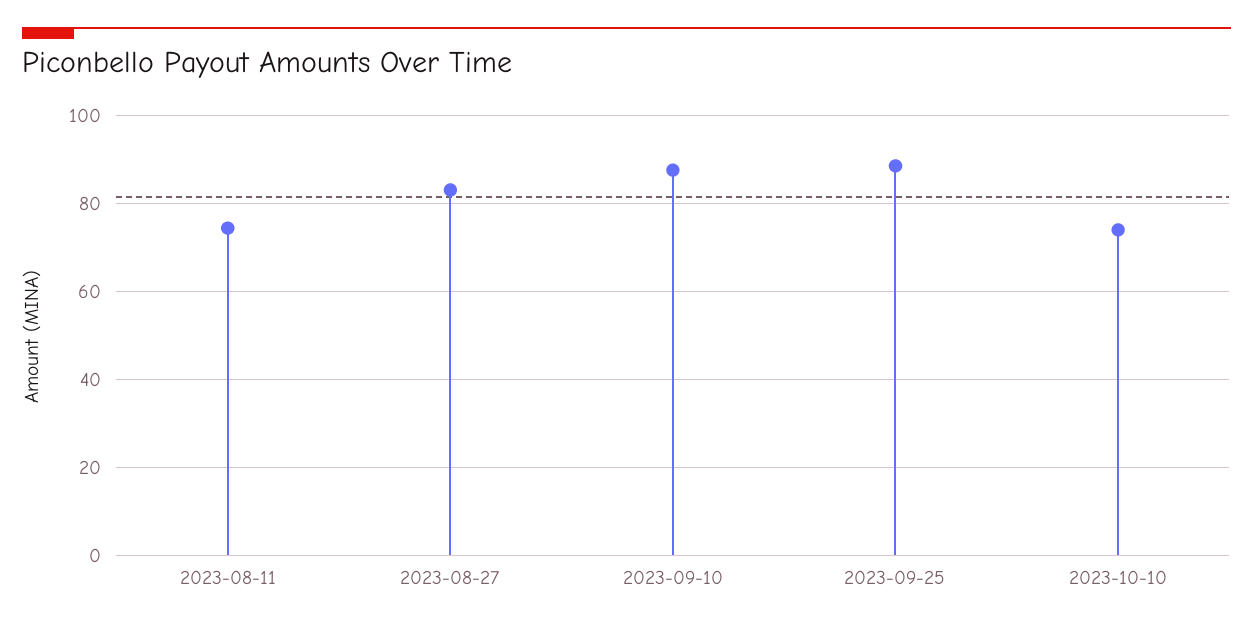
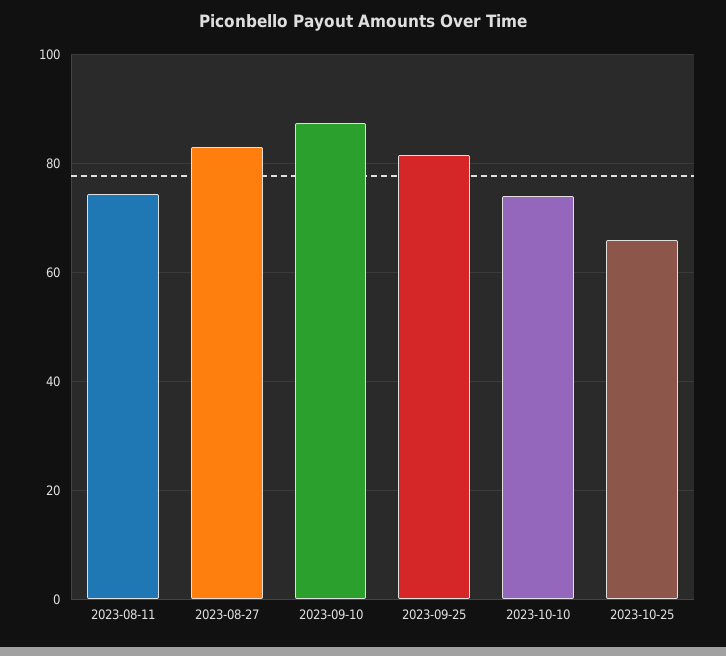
2023-09-25: 88 -> 82
2023-10-25: none -> 66

